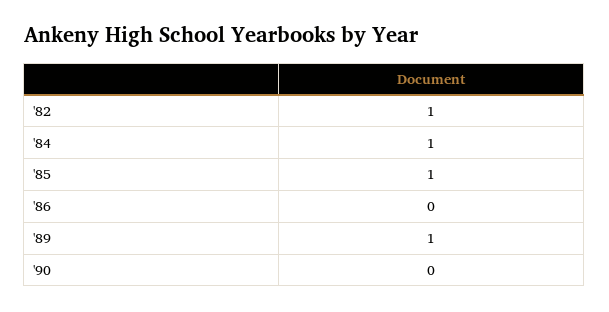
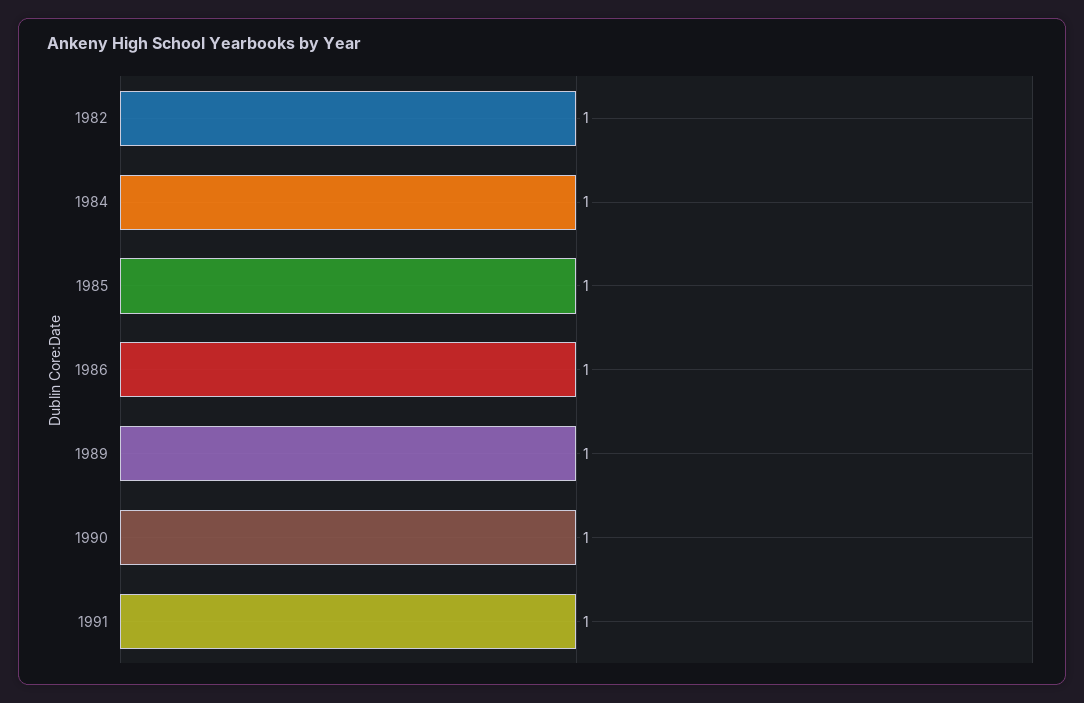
'86: 0 -> 1
'90: 0 -> 1
1991: none -> 1

